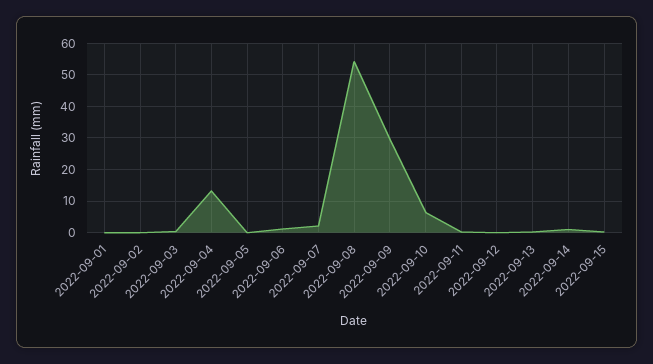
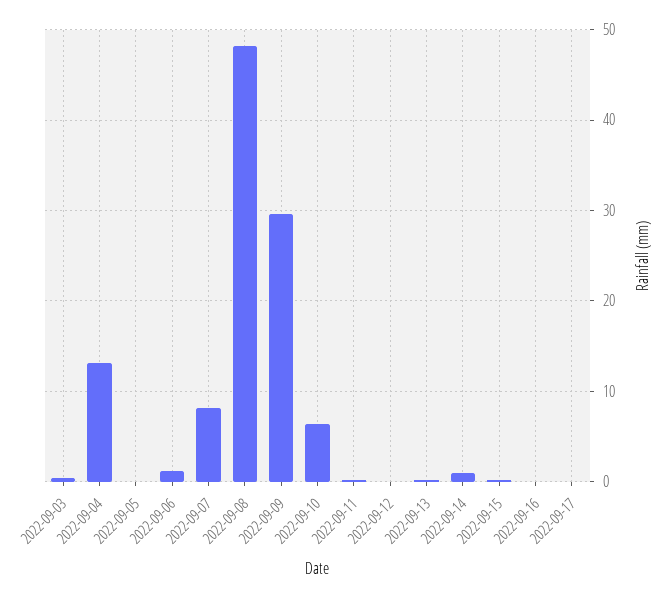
2022-09-01: 0 -> none
2022-09-02: 0 -> none
2022-09-07: 2 -> 8
2022-09-08: 54 -> 48
2022-09-16: none -> 0
2022-09-17: none -> 0

